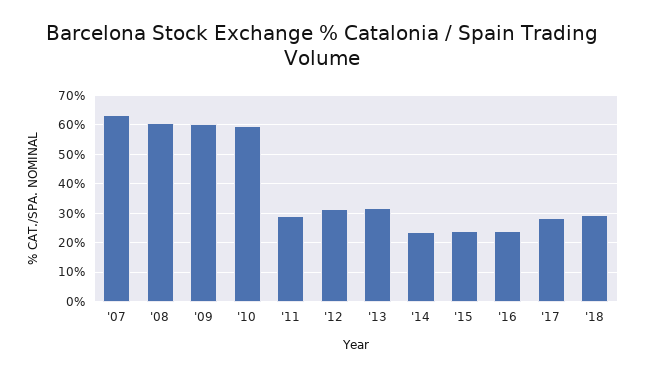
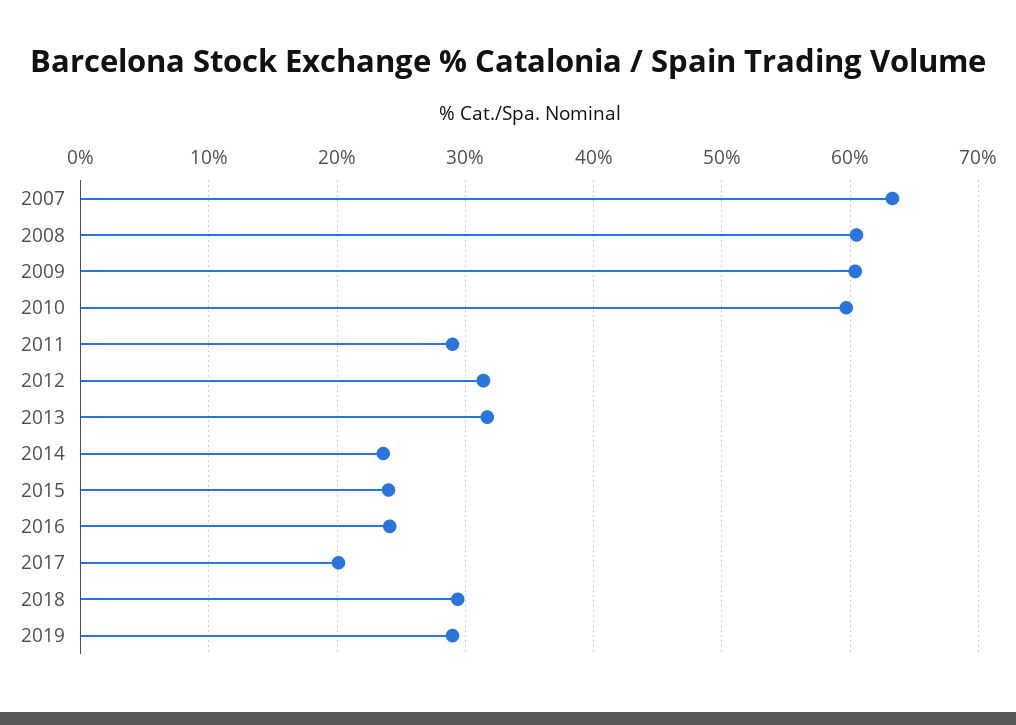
'17: 27.5 -> 20
2019: none -> 29

